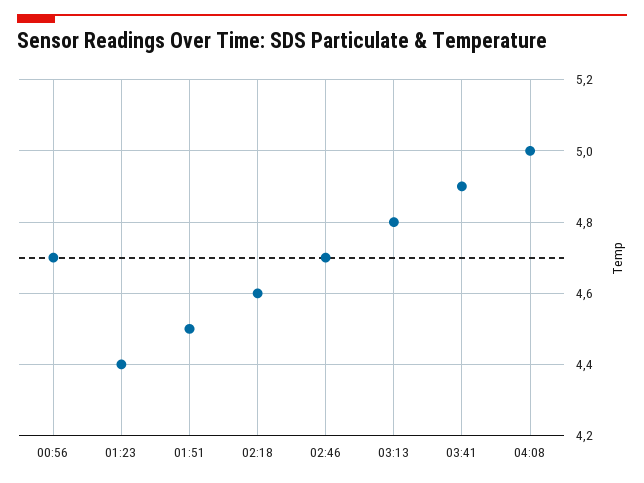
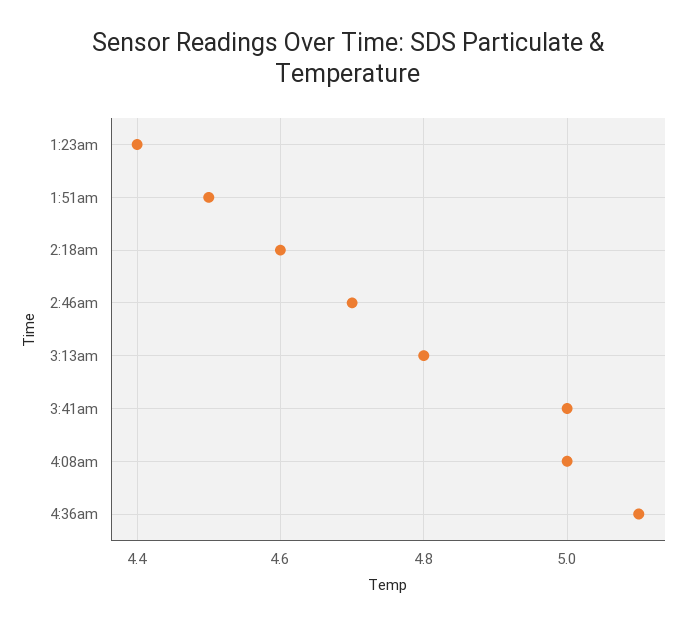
00:56: 4.7 -> none
03:41: 4.9 -> 5
4:36am: none -> 5.1

